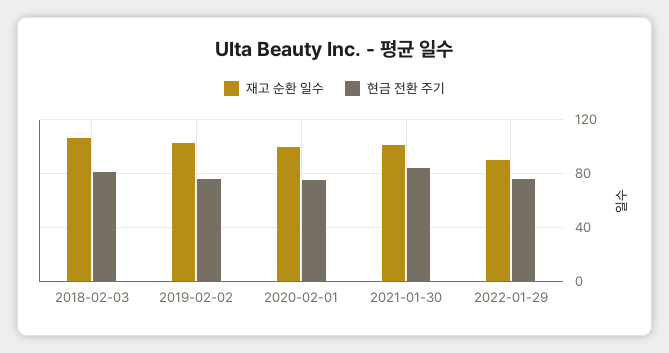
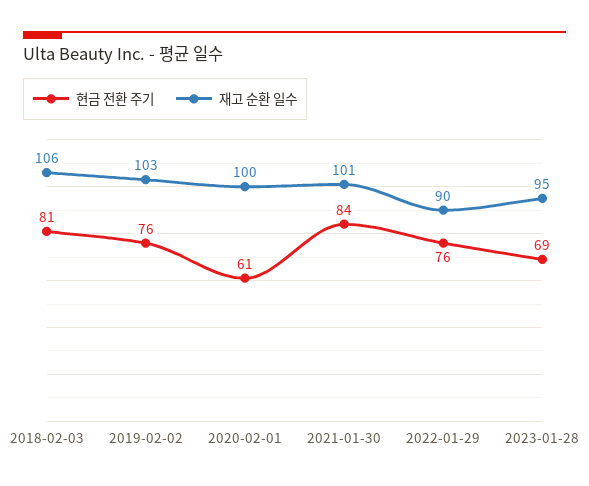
현금 전환 주기, 2020-02-01: 75 -> 61
현금 전환 주기, 2023-01-28: none -> 69
재고 순환 일수, 2023-01-28: none -> 95

